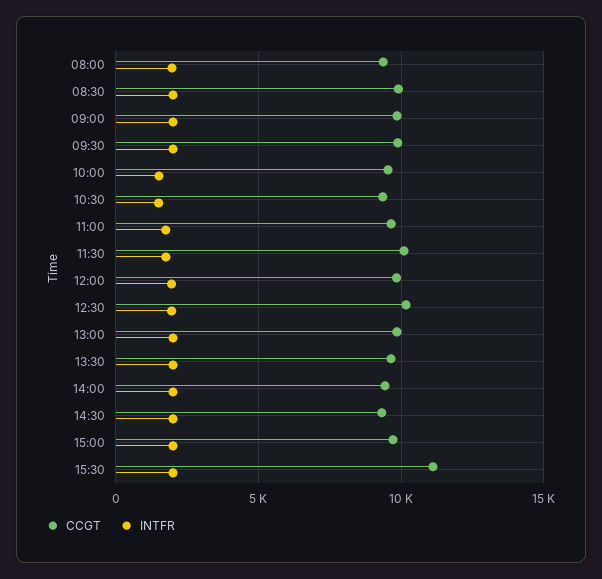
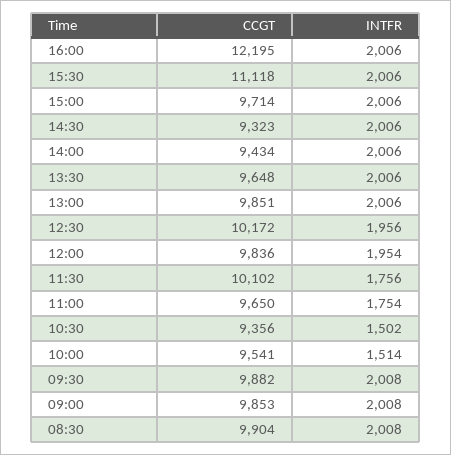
CCGT, 08:00: 9500 -> none
INTFR, 08:00: 2000 -> none
CCGT, 16:00: none -> 12195
INTFR, 16:00: none -> 2006

